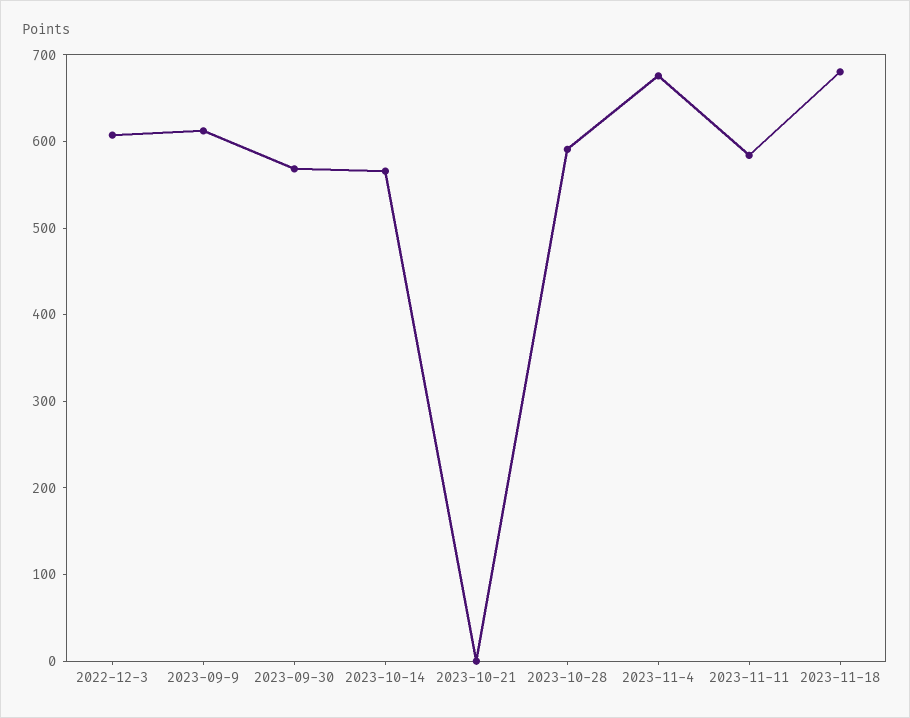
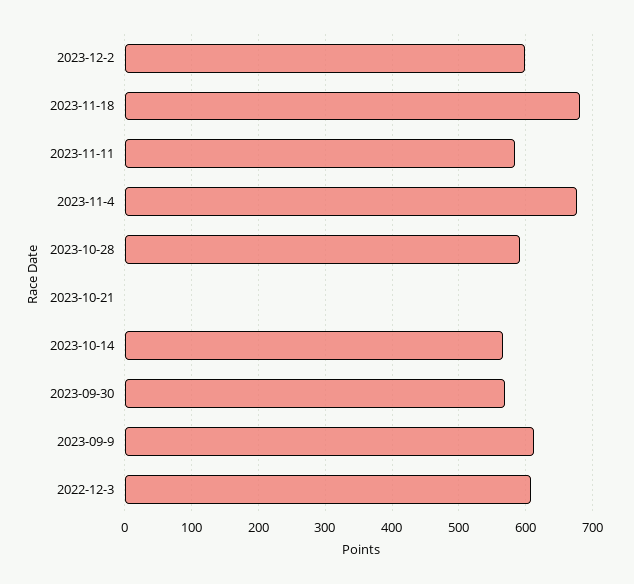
2023-12-2: none -> 600

